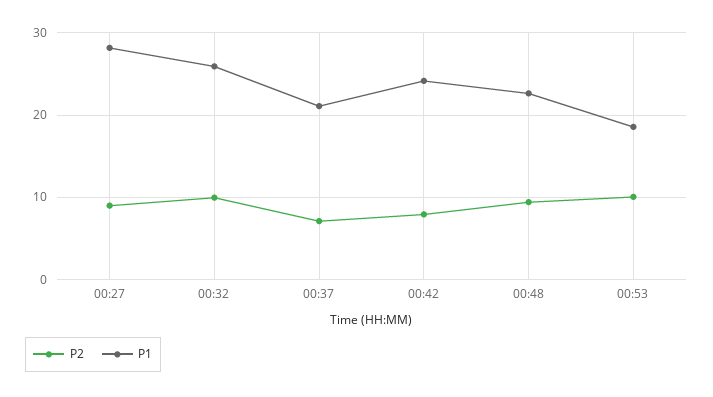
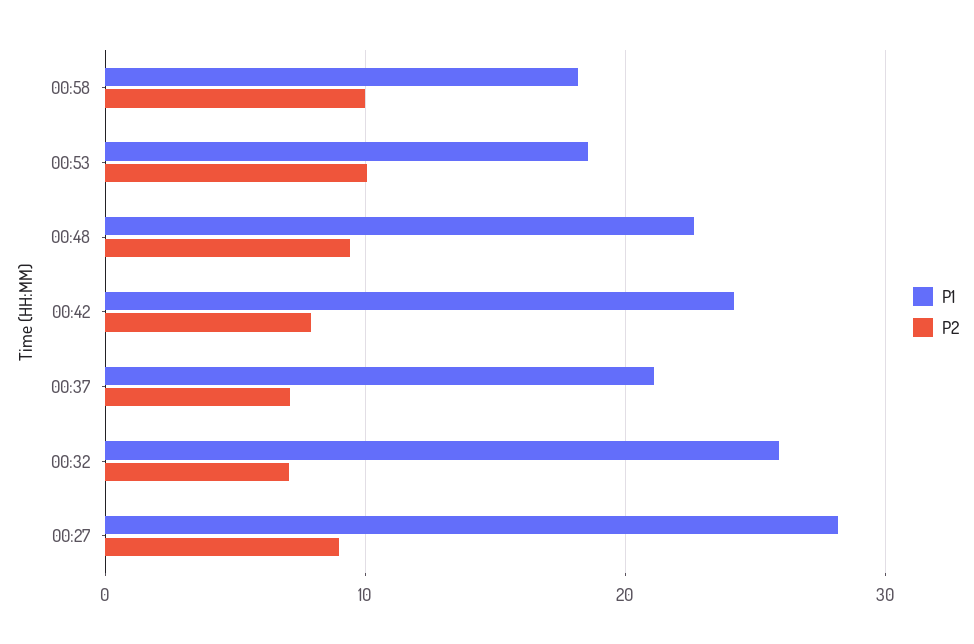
P2, 00:32: 10 -> 7
P1, 00:58: none -> 18
P2, 00:58: none -> 10

